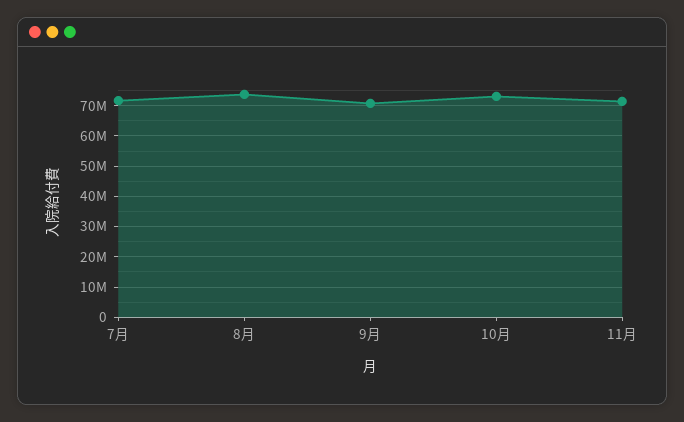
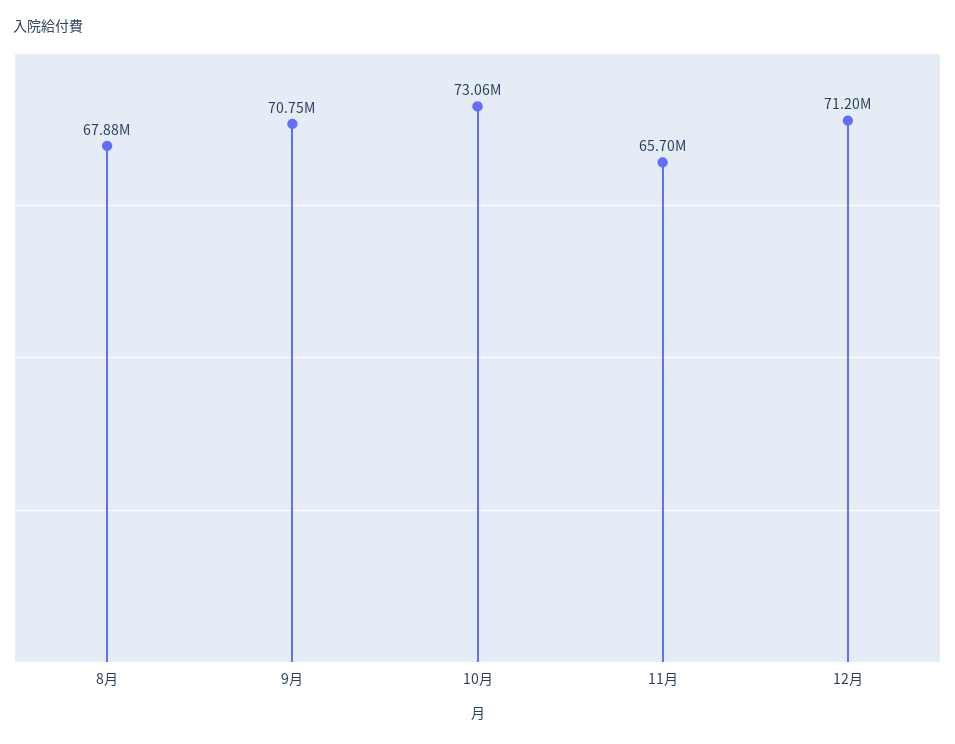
7月: 72000000 -> none
8月: 74000000 -> 67880000
11月: 72000000 -> 65700000
12月: none -> 71200000

